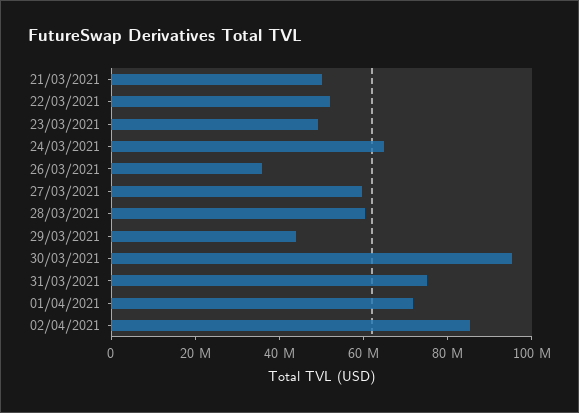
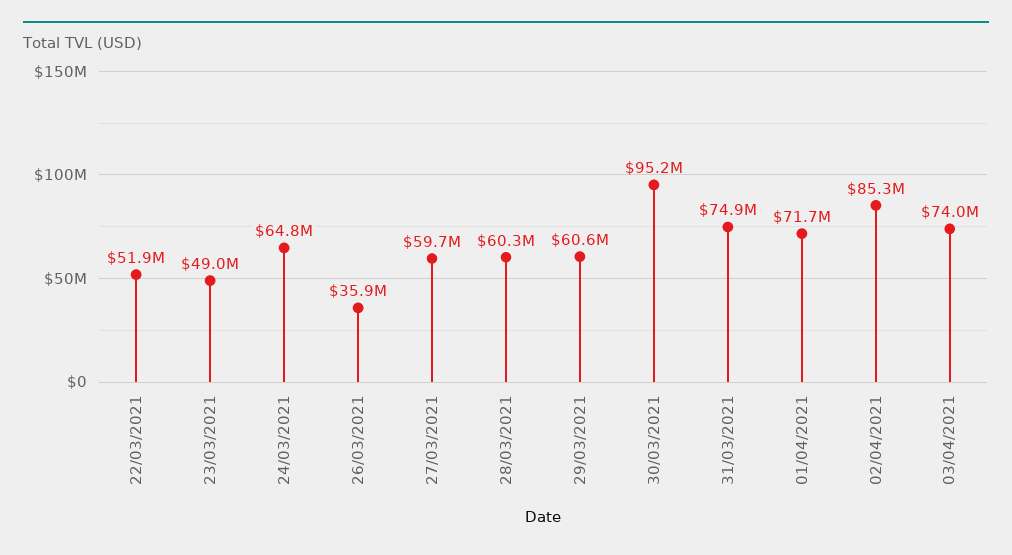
21/03/2021: 50000000 -> none
29/03/2021: 45000000 -> 60600000
03/04/2021: none -> 74000000

